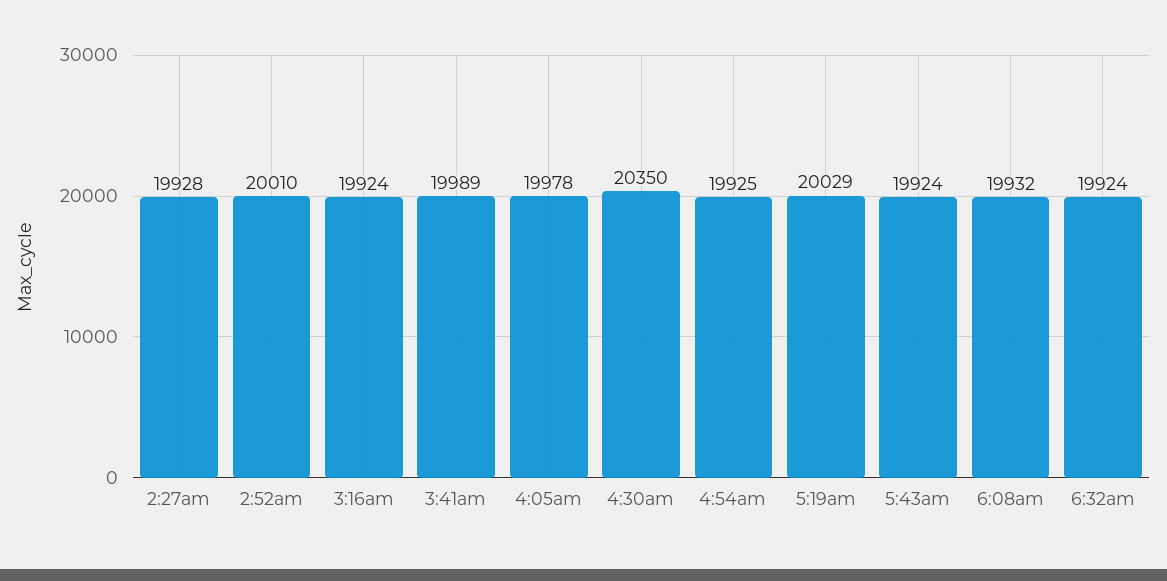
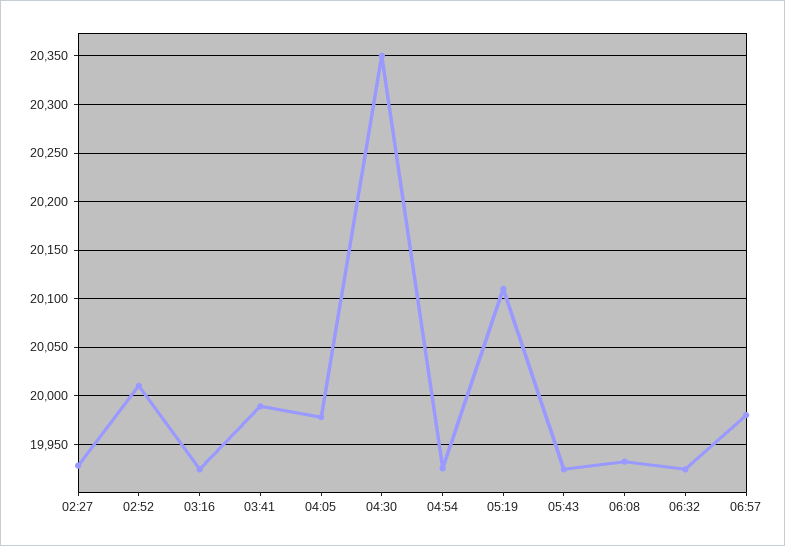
5:19am: 20029 -> 20110
06:57: none -> 19980

